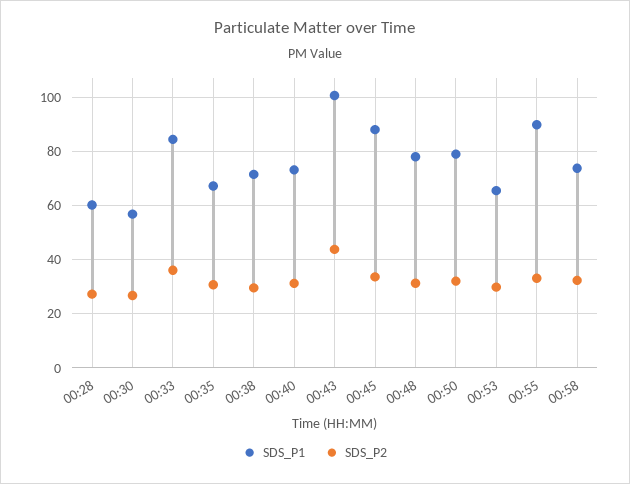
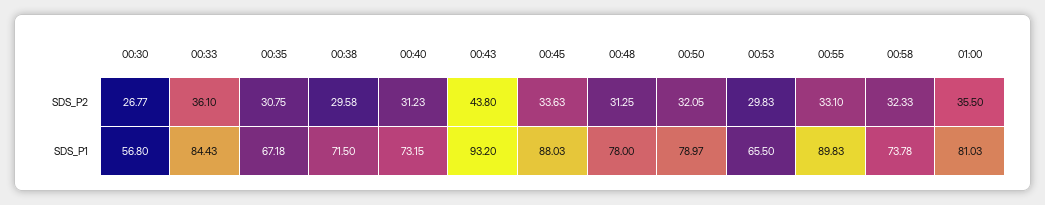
SDS_P1, 00:28: 60 -> none
SDS_P2, 00:28: 27.5 -> none
SDS_P1, 00:43: 100 -> 93.2
SDS_P2, 01:00: none -> 35.5
SDS_P1, 01:00: none -> 81.03

